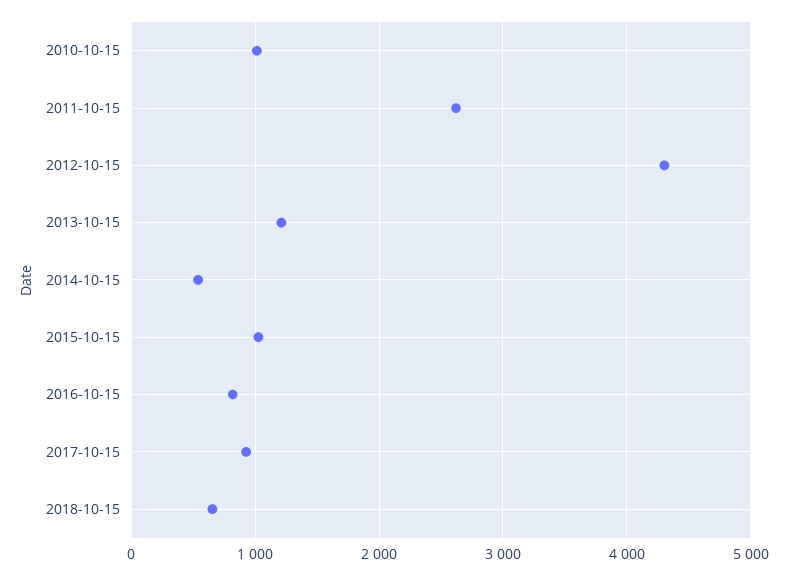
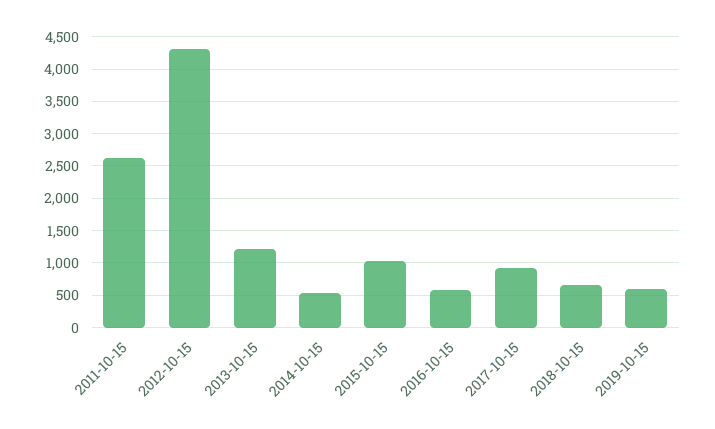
2010-10-15: 1000 -> none
2016-10-15: 800 -> 600
2019-10-15: none -> 600

